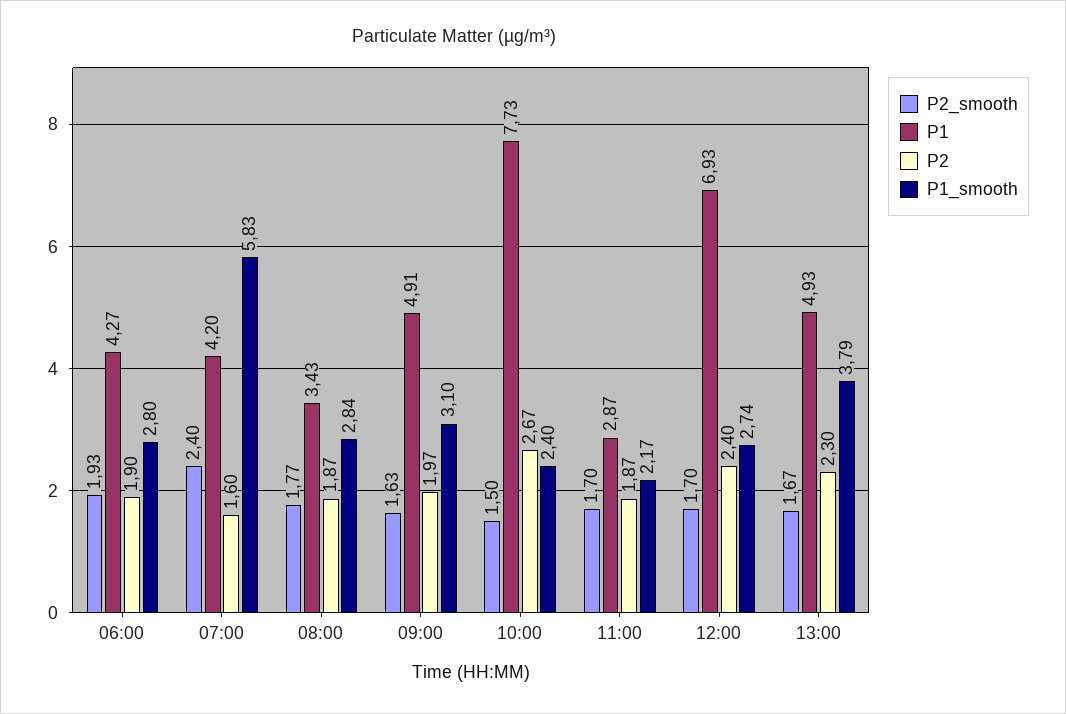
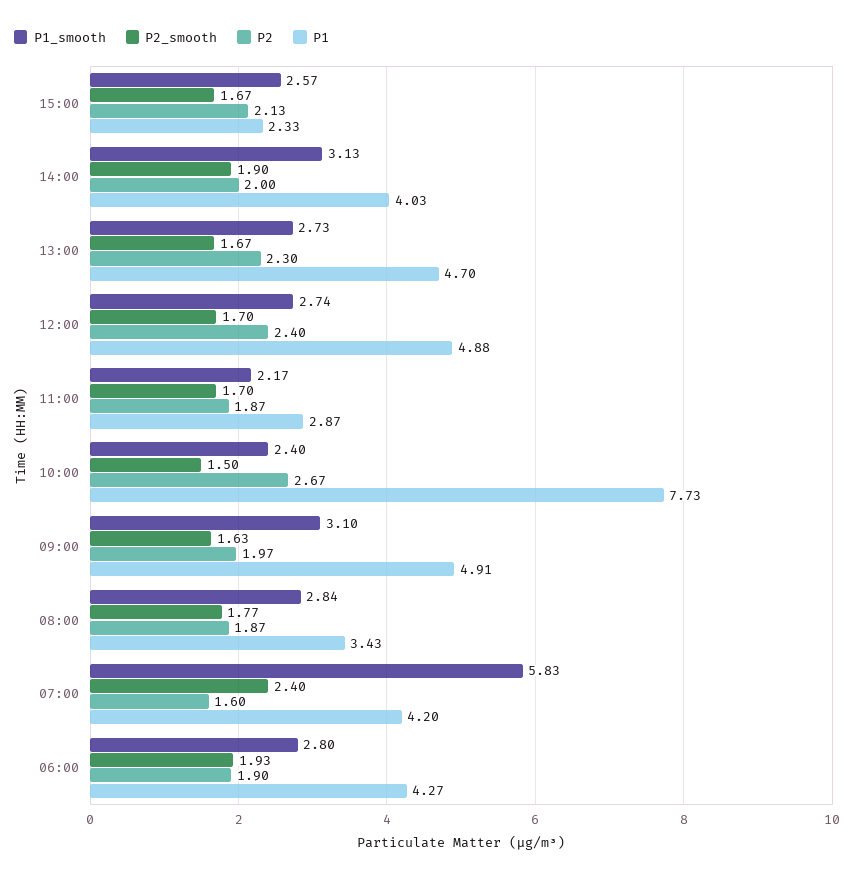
P1, 12:00: 6.93 -> 4.88
P1, 13:00: 4.93 -> 4.7
P1_smooth, 13:00: 3.79 -> 2.73
P1_smooth, 15:00: none -> 2.57
P2_smooth, 15:00: none -> 1.67
P2, 15:00: none -> 2.13
P1, 15:00: none -> 2.33
P1_smooth, 14:00: none -> 3.13
P2_smooth, 14:00: none -> 1.9
P2, 14:00: none -> 2
P1, 14:00: none -> 4.03

